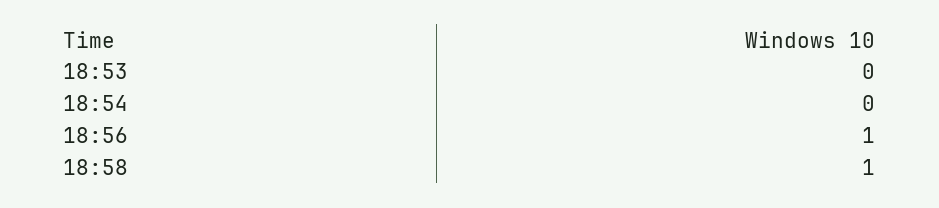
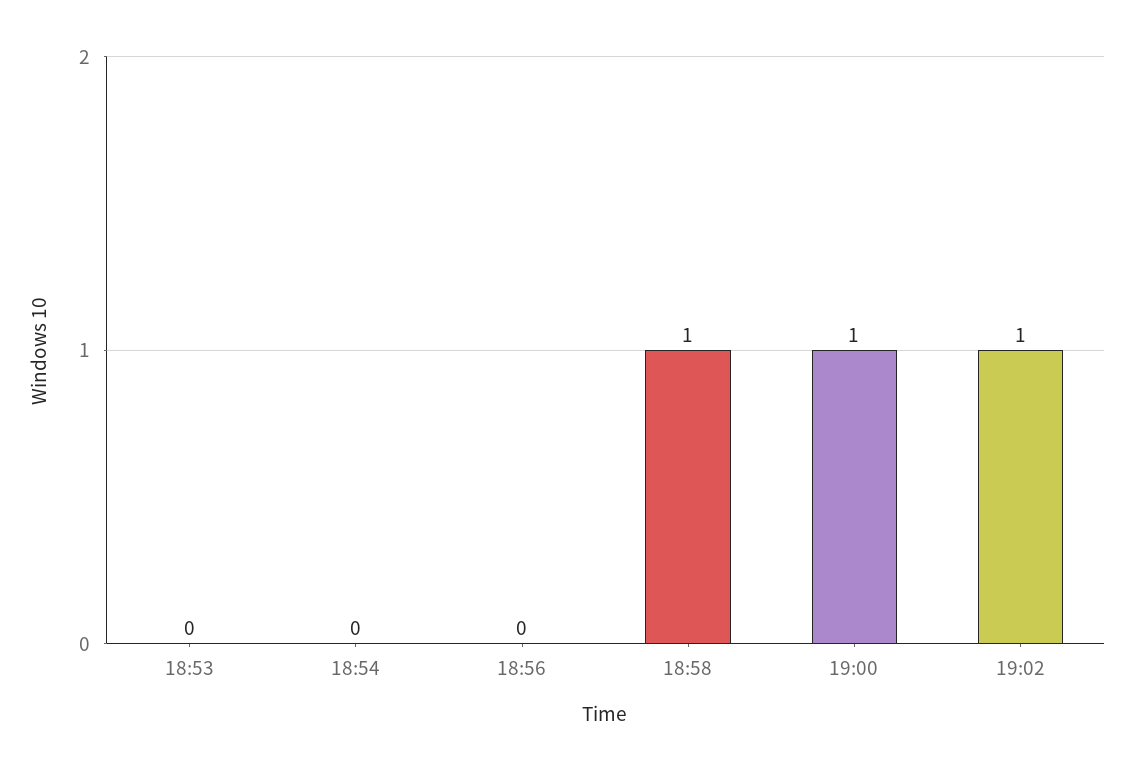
18:56: 1 -> 0
19:00: none -> 1
19:02: none -> 1

